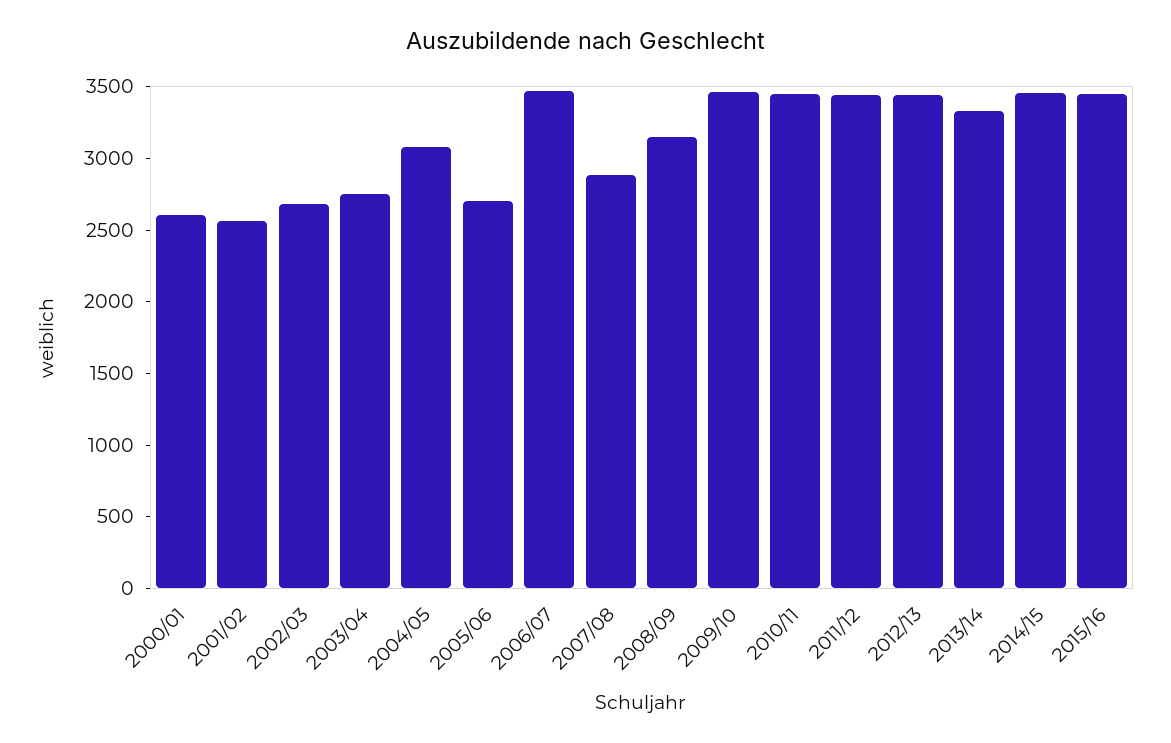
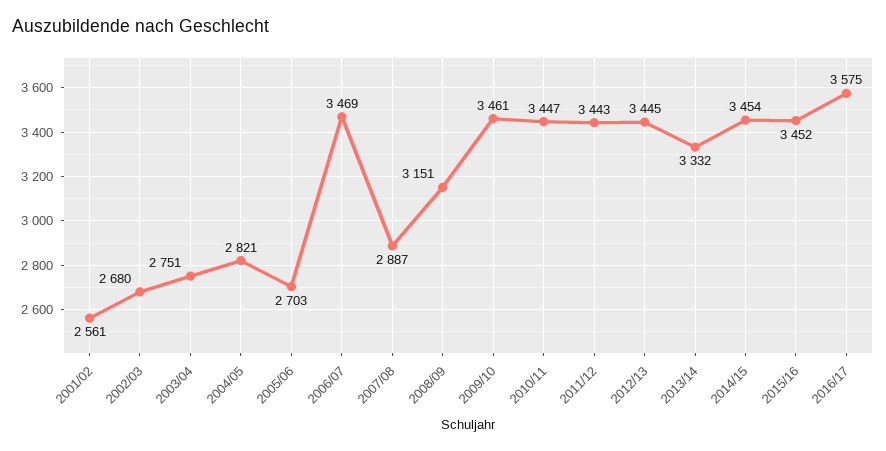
2000/01: 2600 -> none
2004/05: 3100 -> 2821
2016/17: none -> 3575

